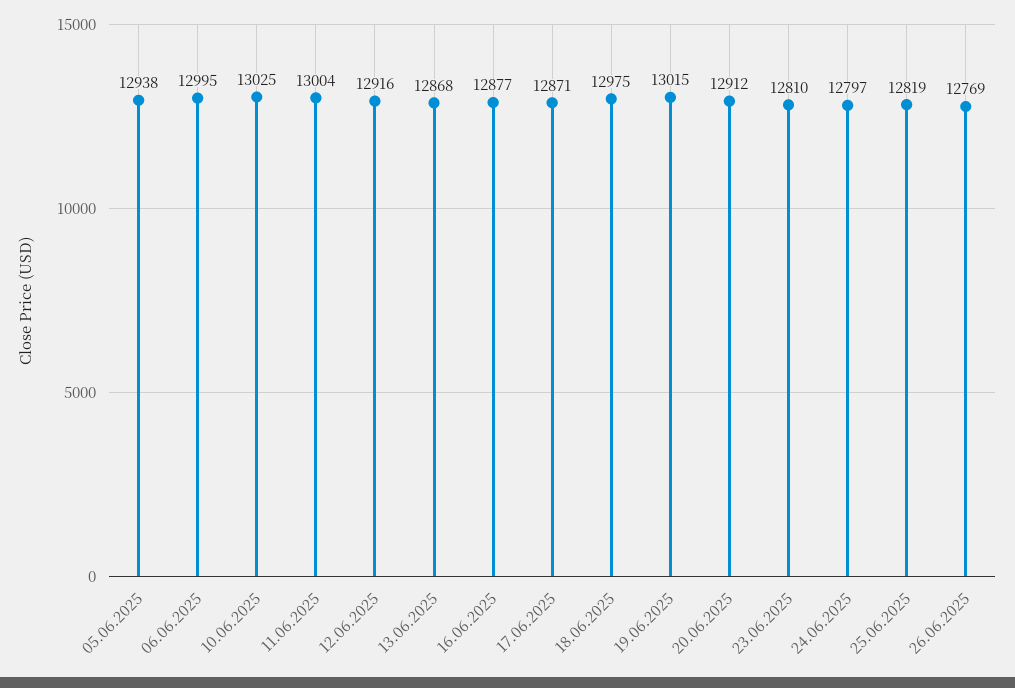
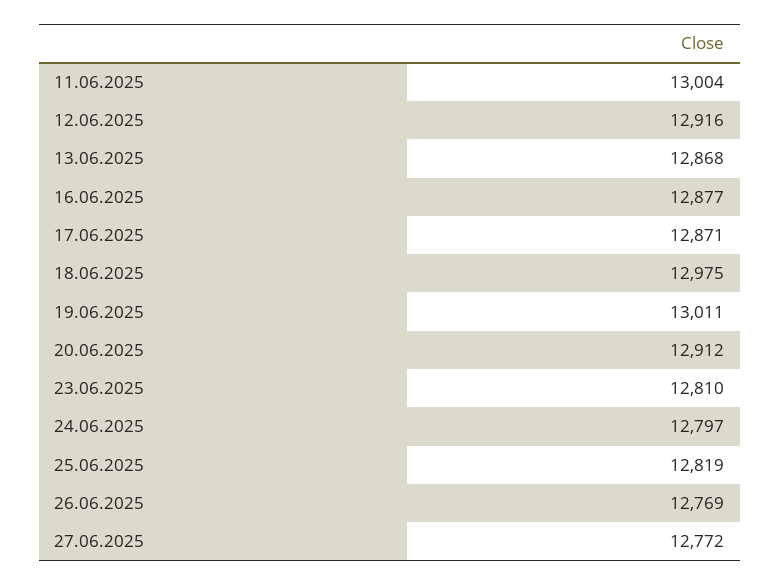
05.06.2025: 12938 -> none
06.06.2025: 12995 -> none
10.06.2025: 13025 -> none
19.06.2025: 13015 -> 13011
27.06.2025: none -> 12772

